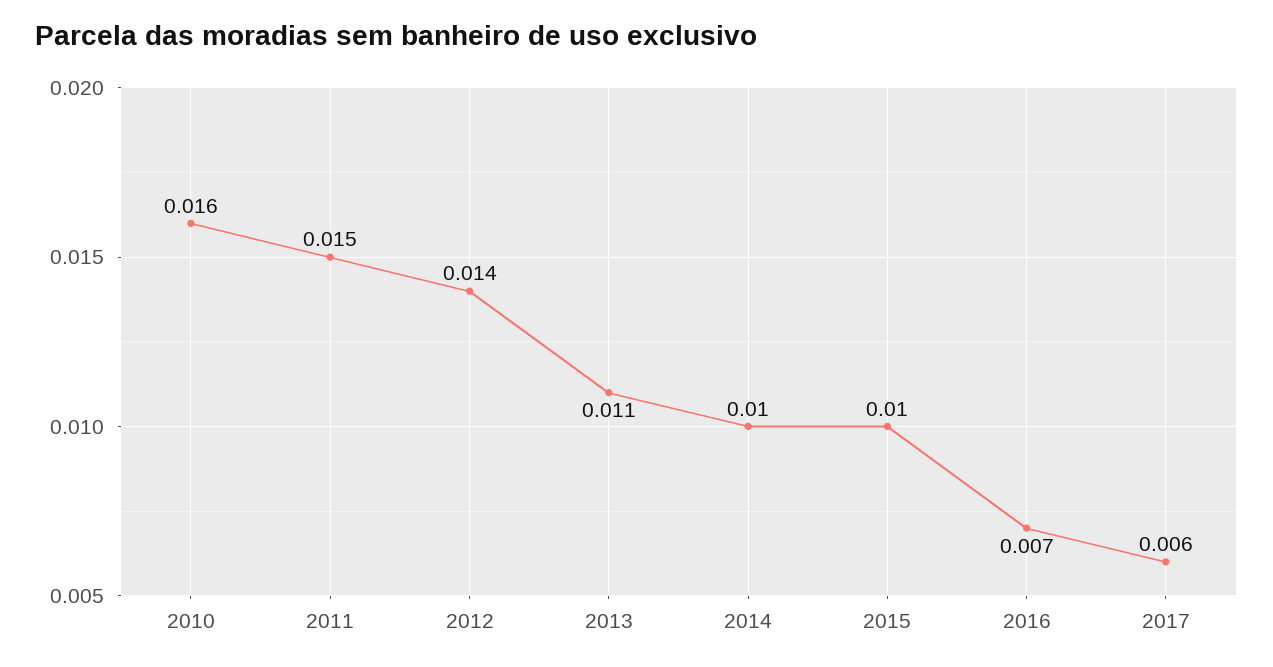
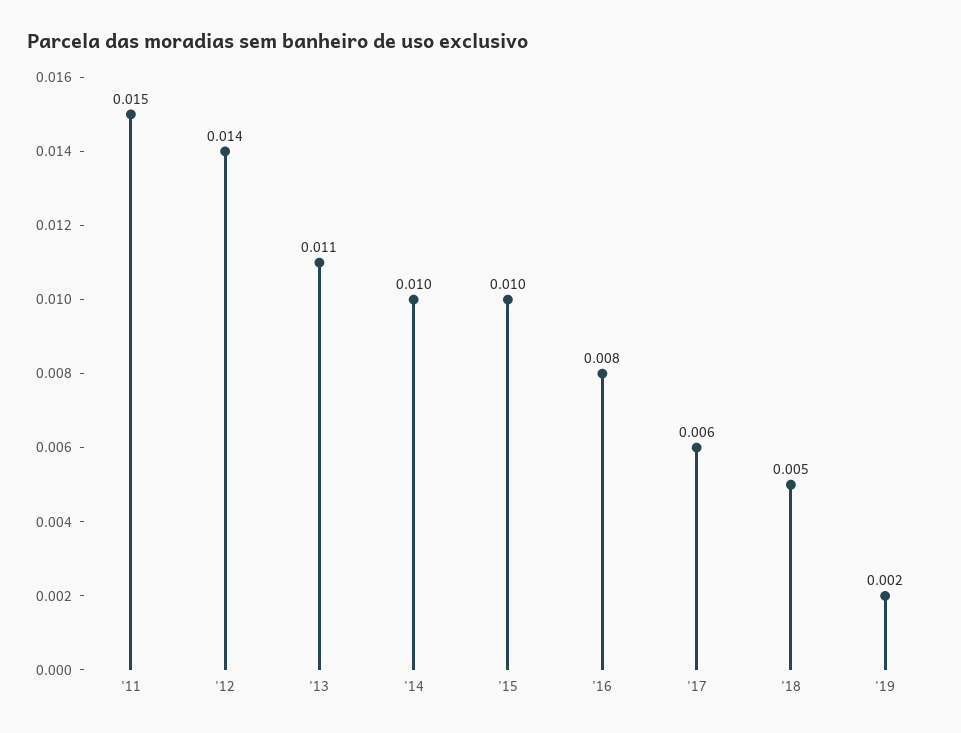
2010: 0.016 -> none
2016: 0.007 -> 0.008
'18: none -> 0.005
'19: none -> 0.002

